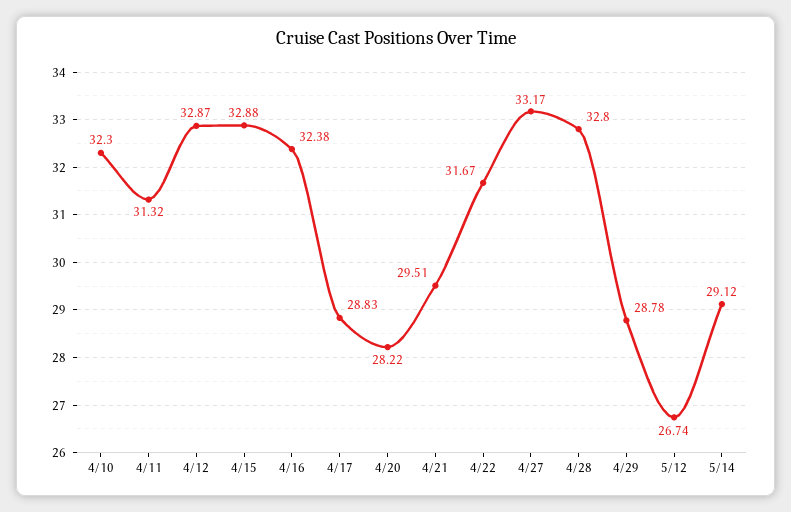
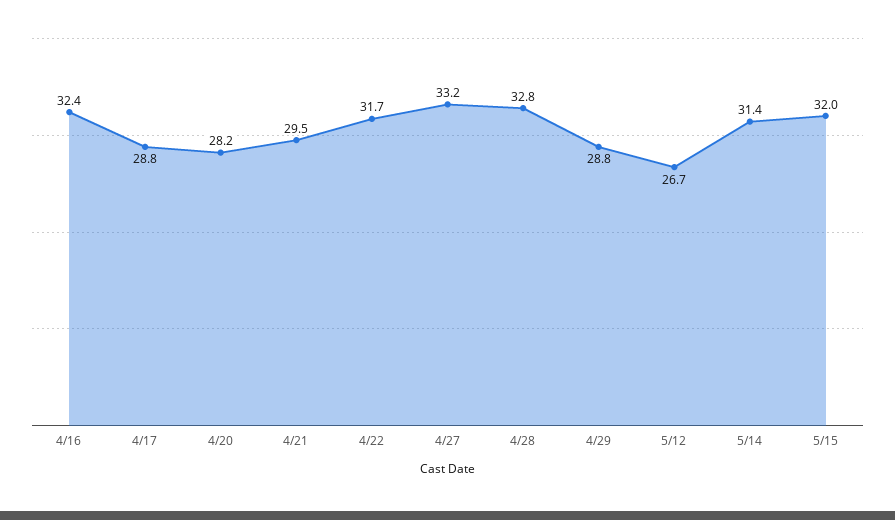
4/10: 32.3 -> none
4/11: 31.32 -> none
4/12: 32.87 -> none
4/15: 32.88 -> none
5/14: 29.12 -> 31.4
5/15: none -> 32

